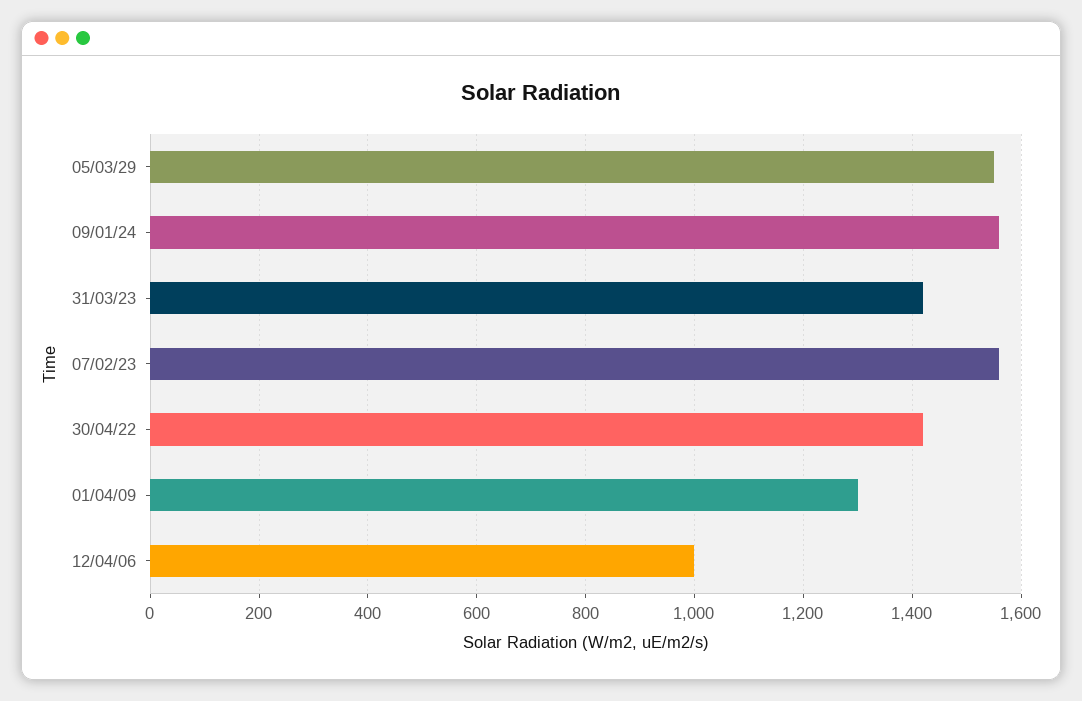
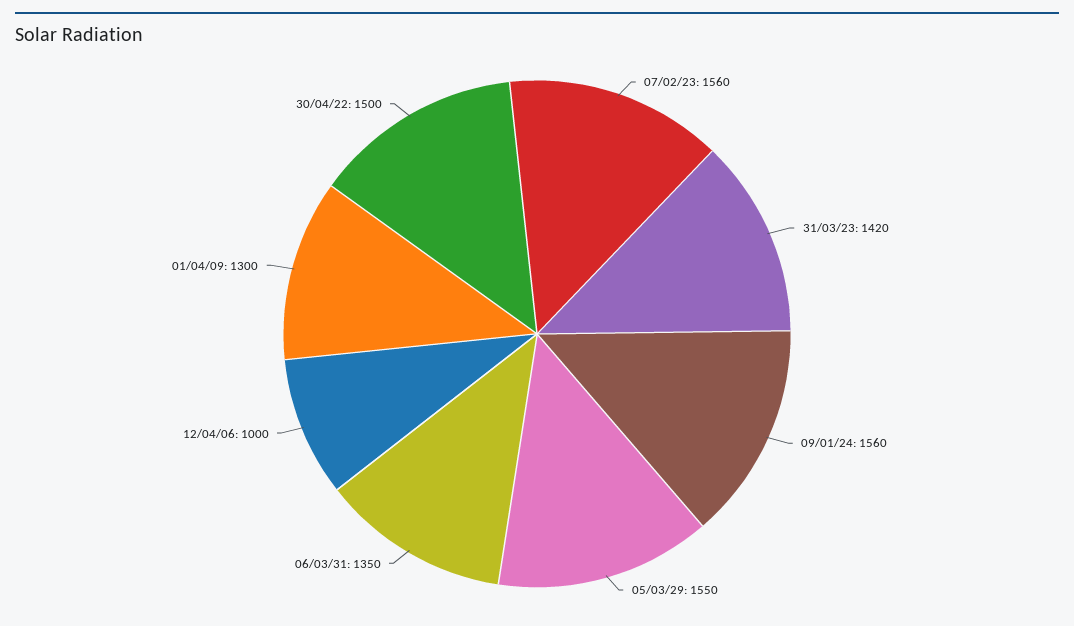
30/04/22: 1420 -> 1500
06/03/31: none -> 1350

